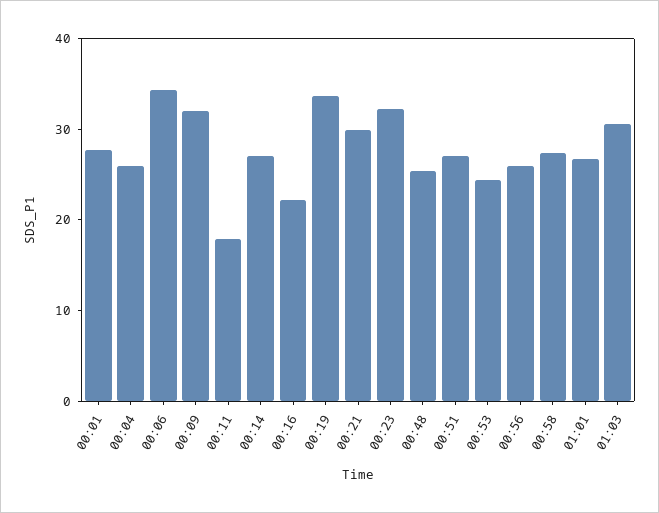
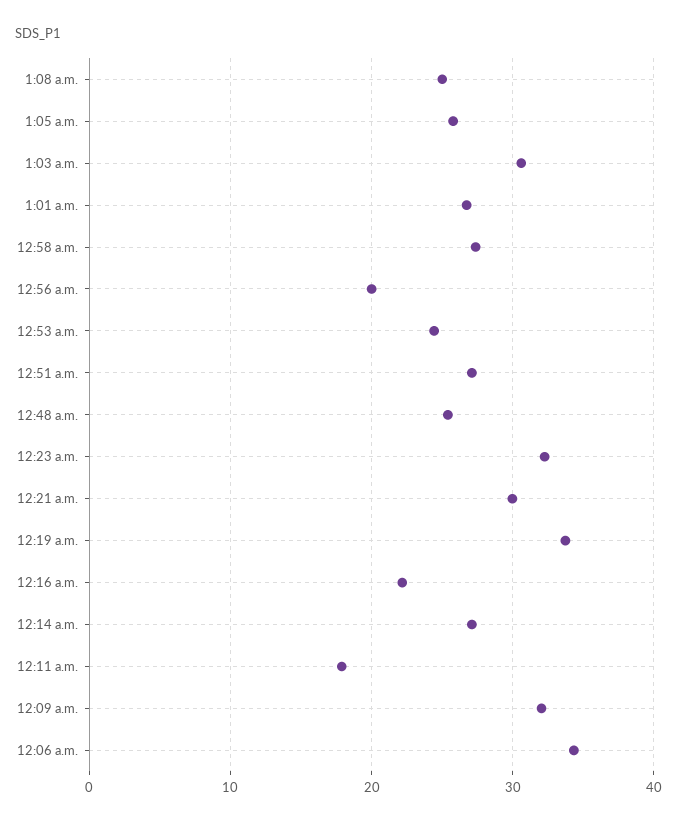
00:01: 28 -> none
00:04: 26 -> none
00:56: 26 -> 20
1:08 a.m.: none -> 25
1:05 a.m.: none -> 26

